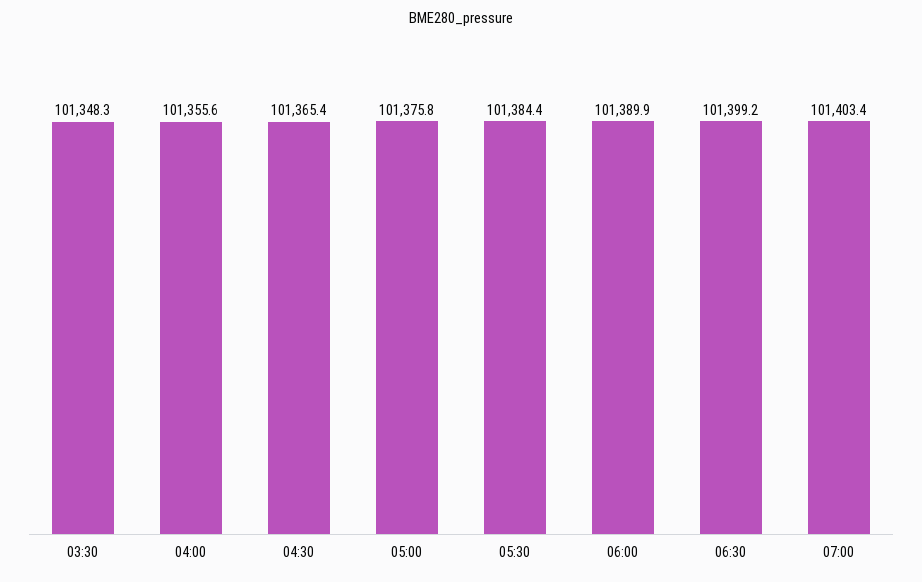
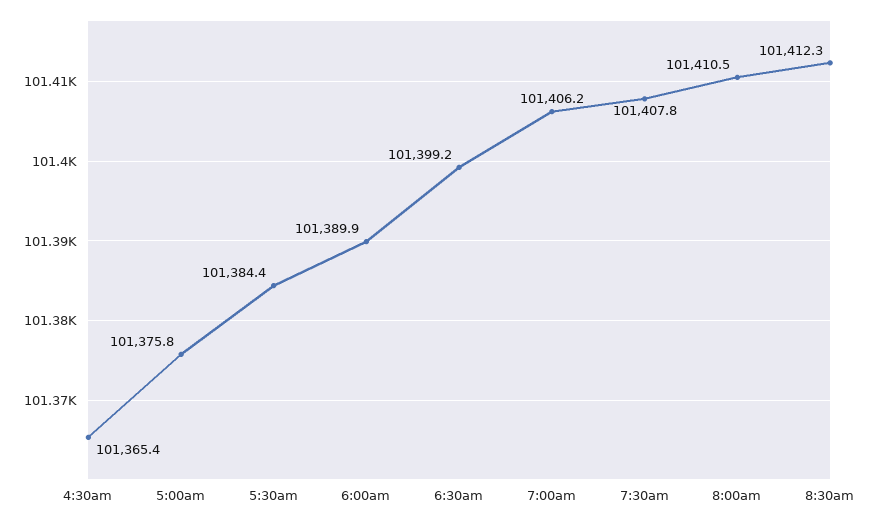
03:30: 101348.3 -> none
04:00: 101355.6 -> none
07:00: 101403.4 -> 101406.2
7:30am: none -> 101407.8
8:00am: none -> 101410.5
8:30am: none -> 101412.3

